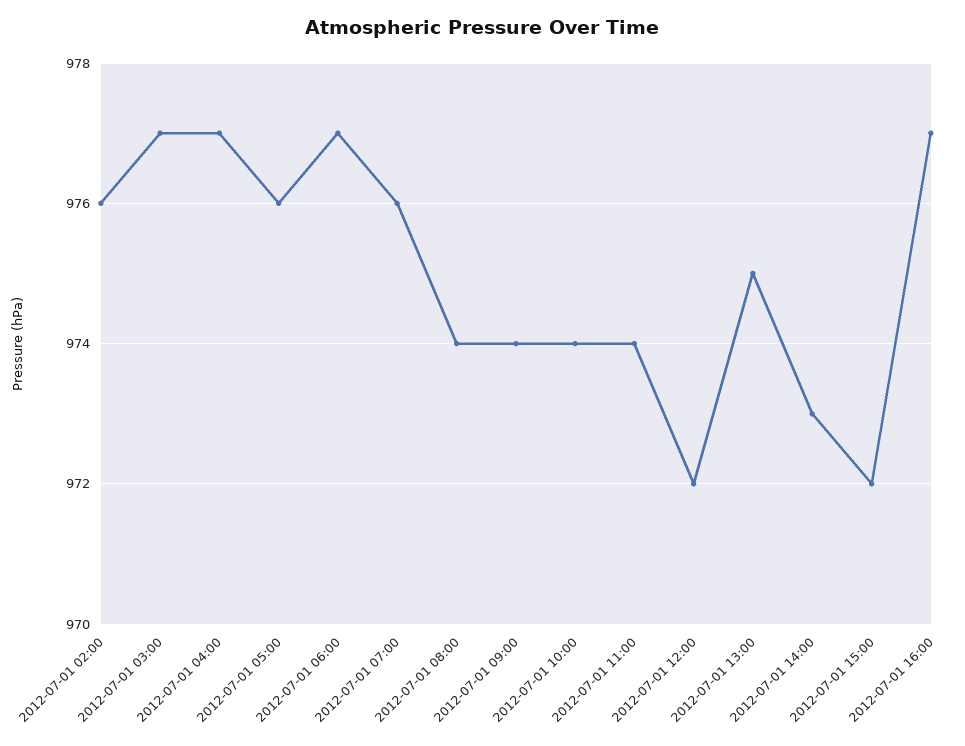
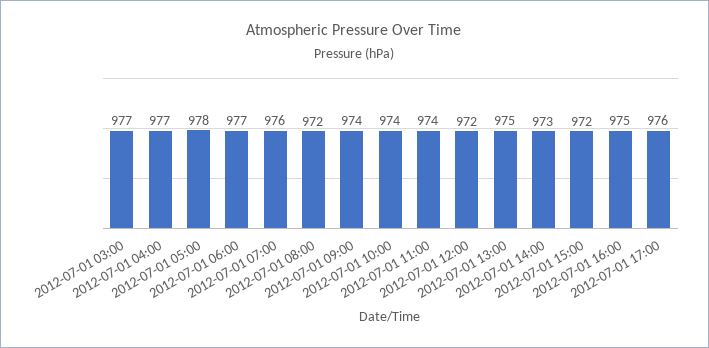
2012-07-01 02:00: 976 -> none
2012-07-01 05:00: 976 -> 978
2012-07-01 08:00: 974 -> 972
2012-07-01 16:00: 977 -> 975
2012-07-01 17:00: none -> 976

